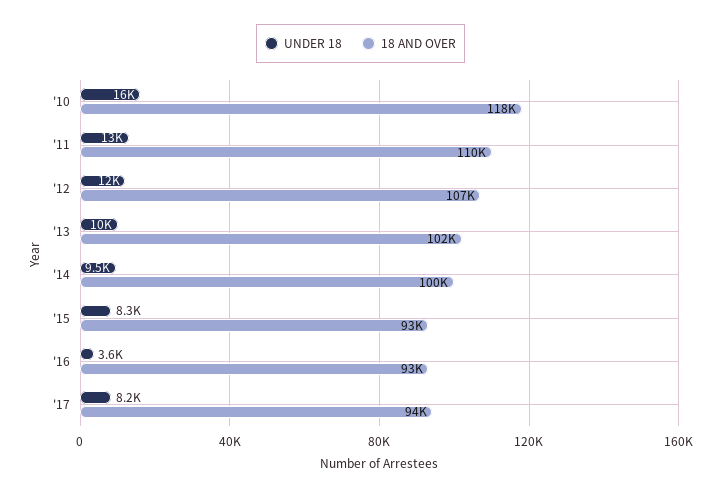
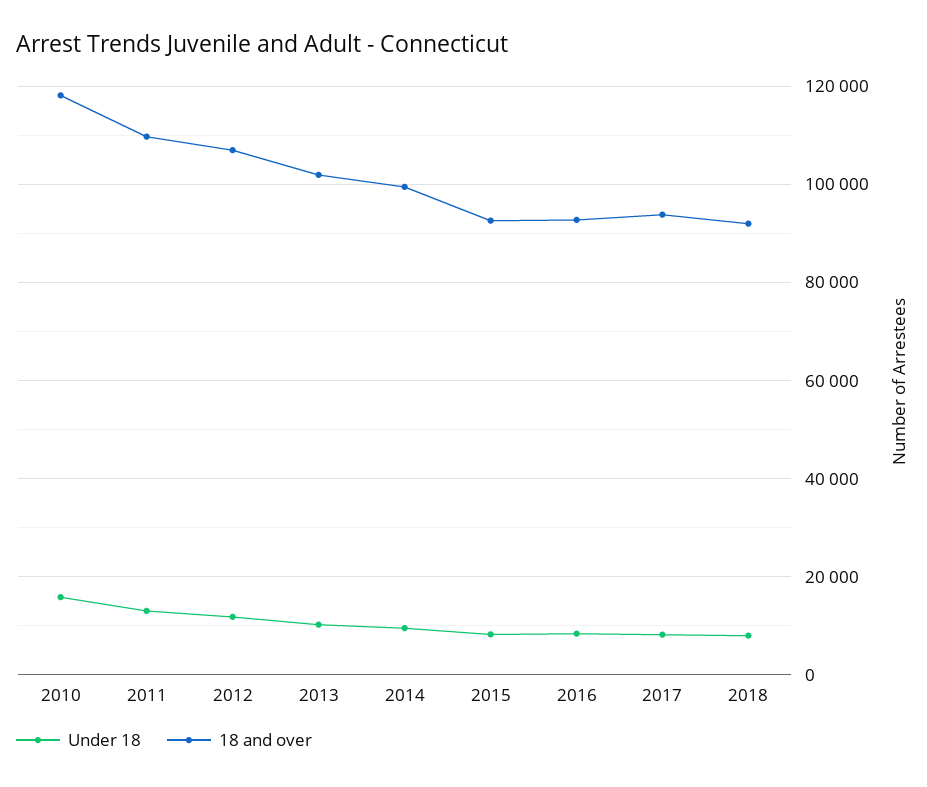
UNDER 18, '16: 3600 -> 8000
UNDER 18, 2018: none -> 8000
18 AND OVER, 2018: none -> 92000

